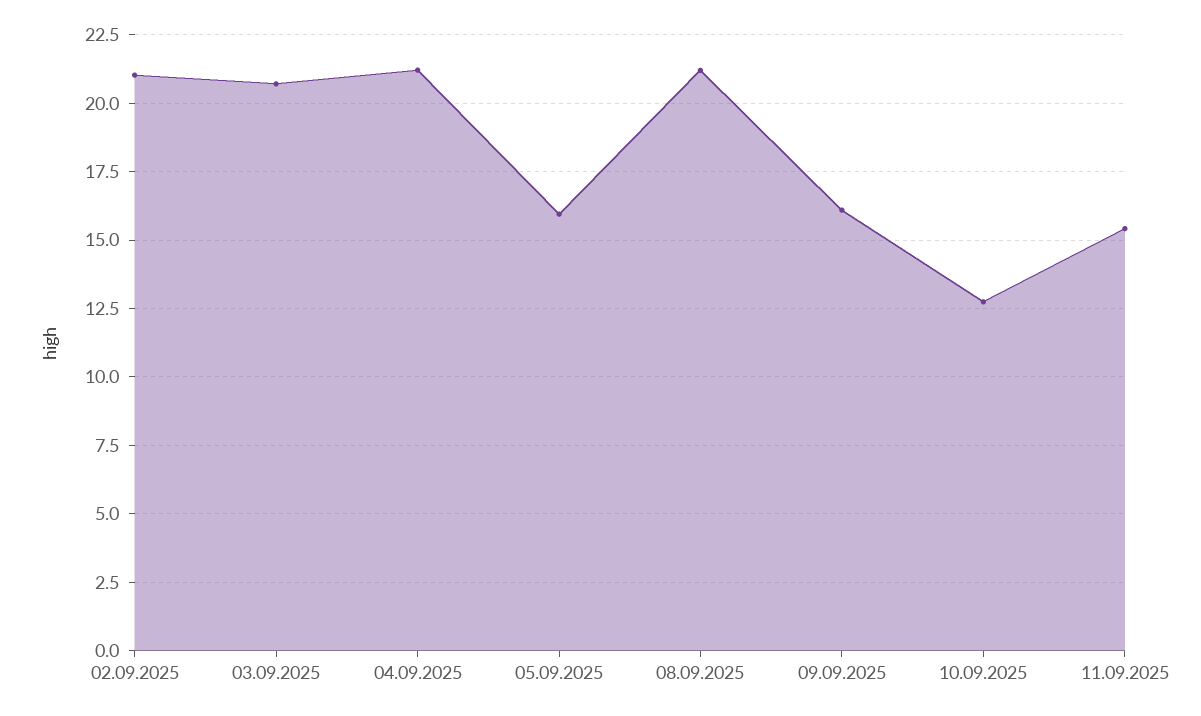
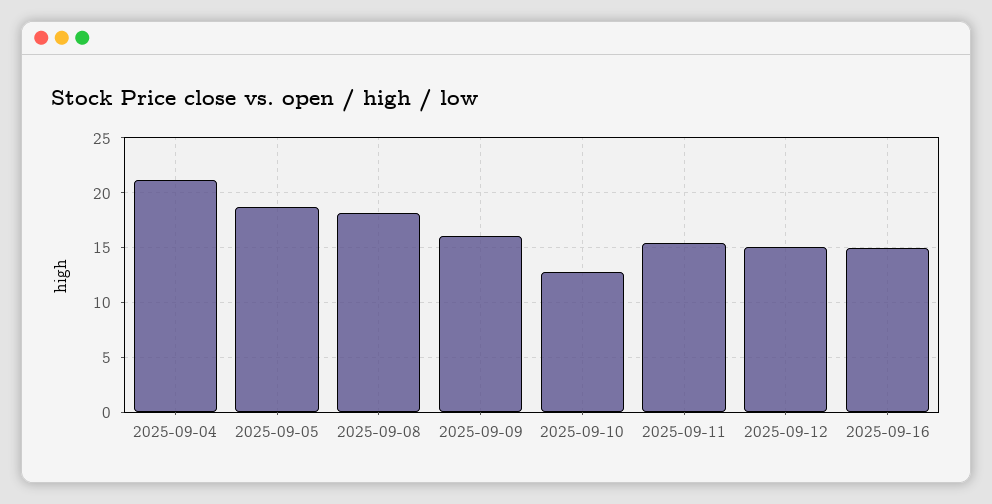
02.09.2025: 21 -> none
03.09.2025: 20.75 -> none
05.09.2025: 16 -> 19
08.09.2025: 21.25 -> 18
2025-09-12: none -> 15
2025-09-16: none -> 15

